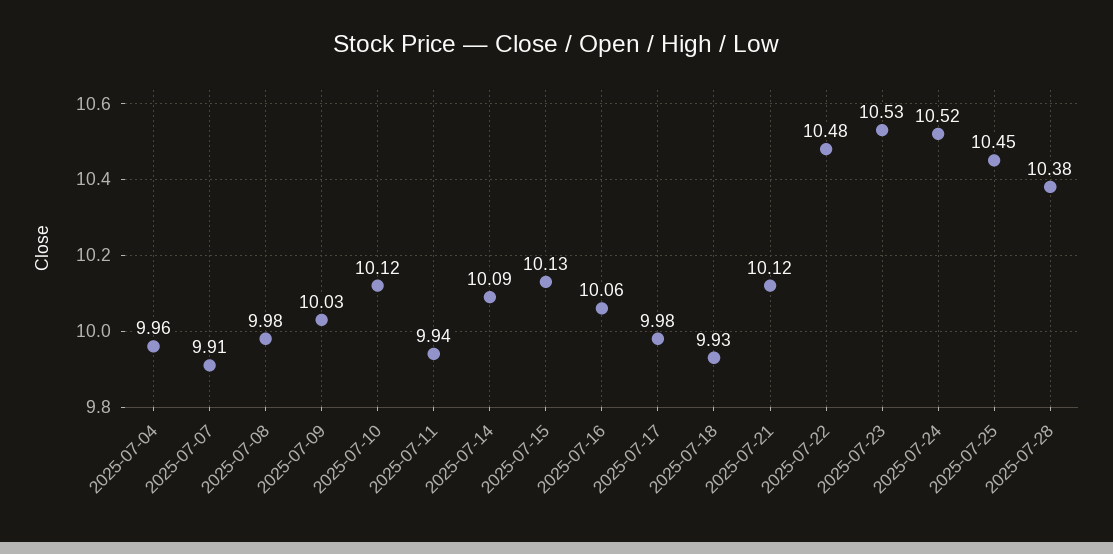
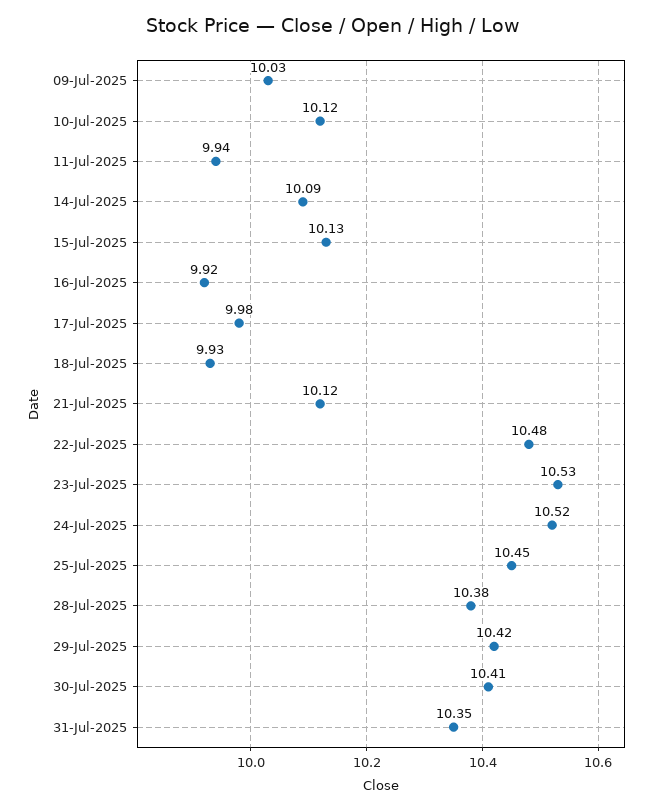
2025-07-04: 9.96 -> none
2025-07-07: 9.91 -> none
2025-07-08: 9.98 -> none
2025-07-16: 10.06 -> 9.92
29-Jul-2025: none -> 10.42
30-Jul-2025: none -> 10.41
31-Jul-2025: none -> 10.35

